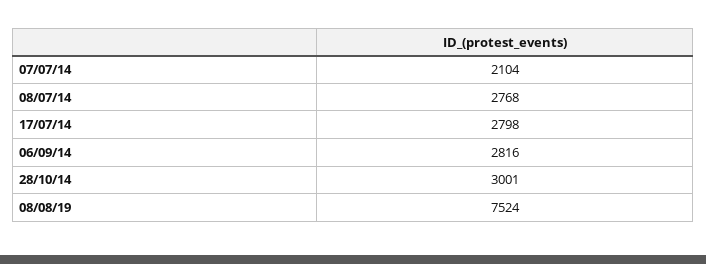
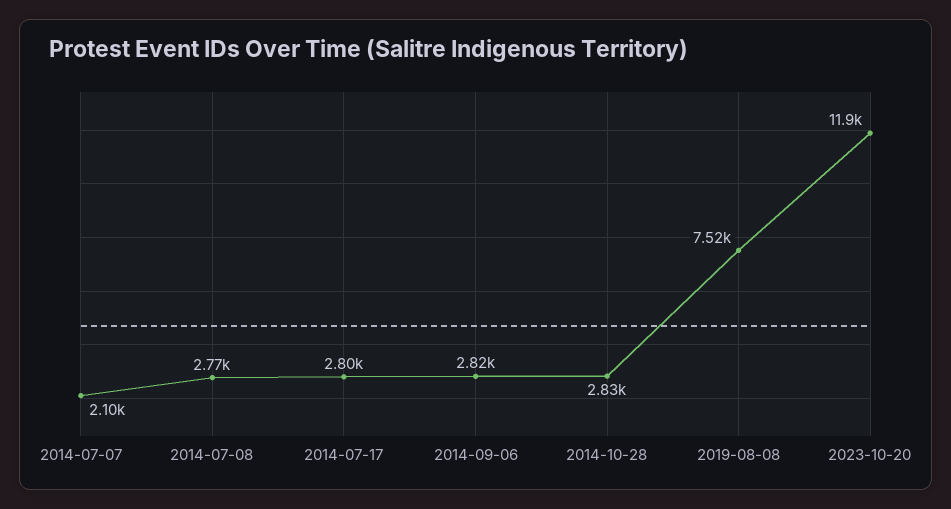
28/10/14: 3001 -> 2830
2023-10-20: none -> 11900

